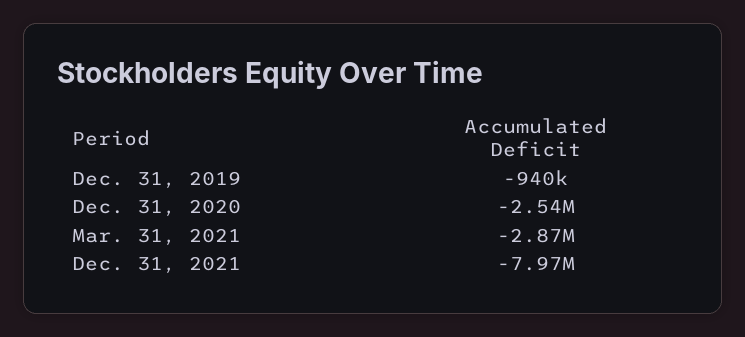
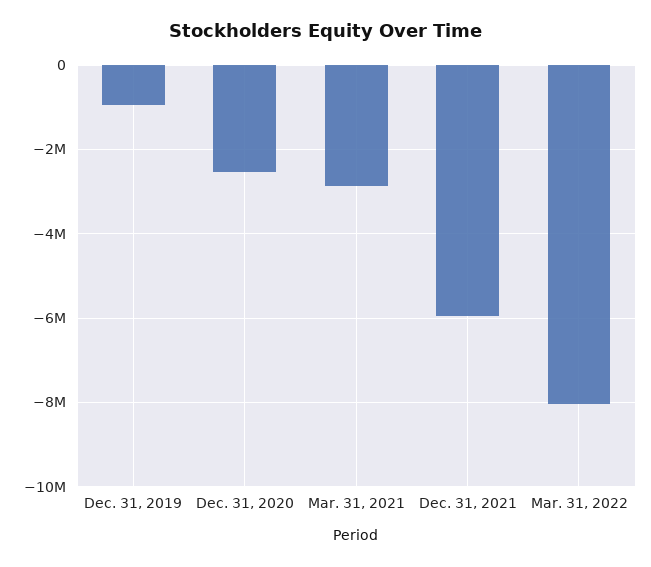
Dec. 31, 2021: -7970000 -> -6000000
Mar. 31, 2022: none -> -8000000

